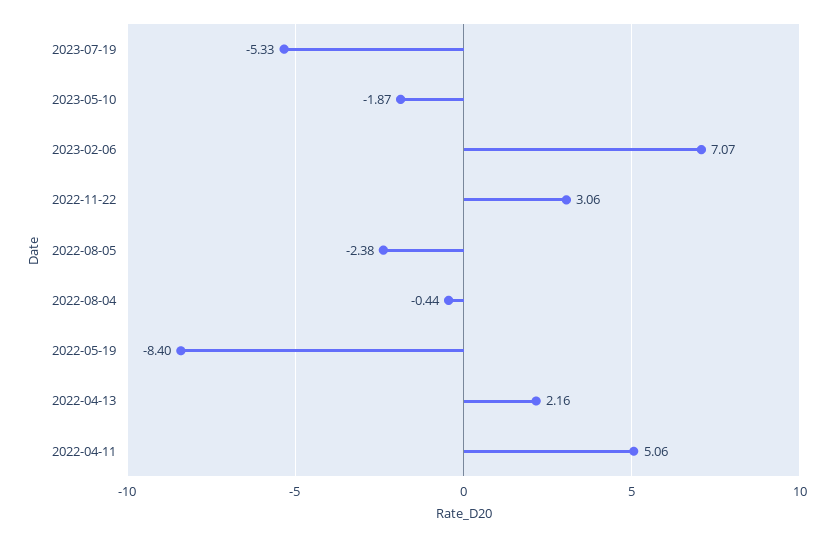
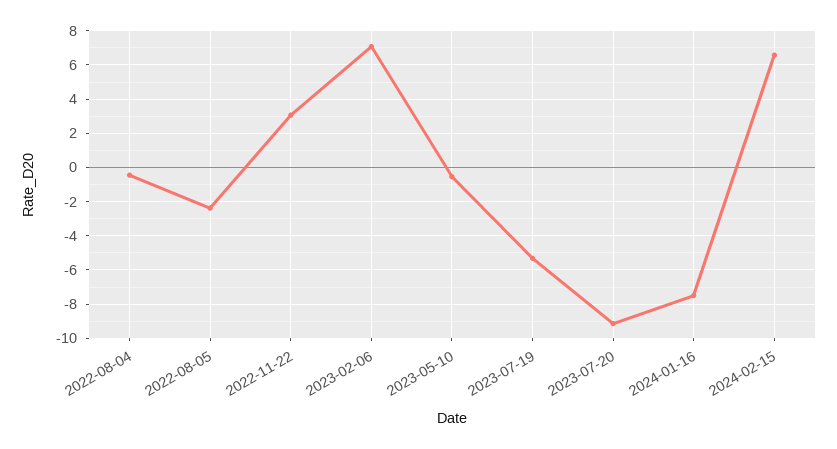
2023-05-10: -1.87 -> -0.5
2022-05-19: -8.4 -> none
2022-04-13: 2.16 -> none
2022-04-11: 5.06 -> none
2023-07-20: none -> -9
2024-01-16: none -> -7.5
2024-02-15: none -> 6.5

